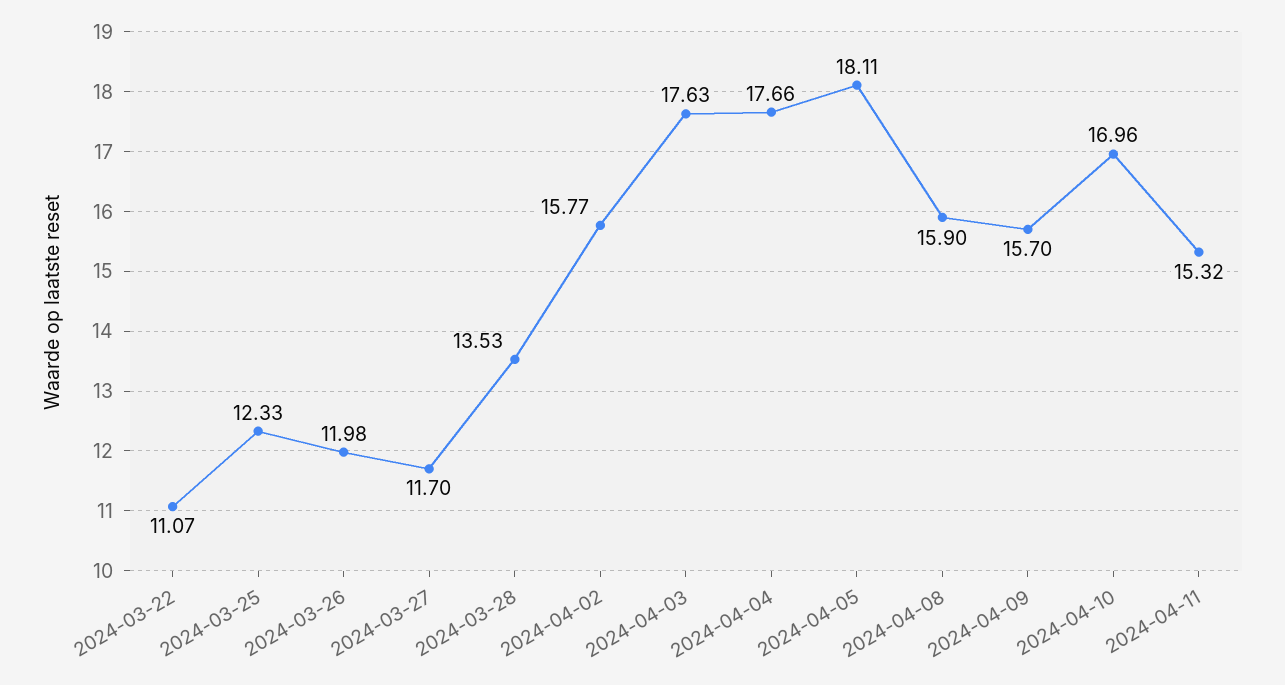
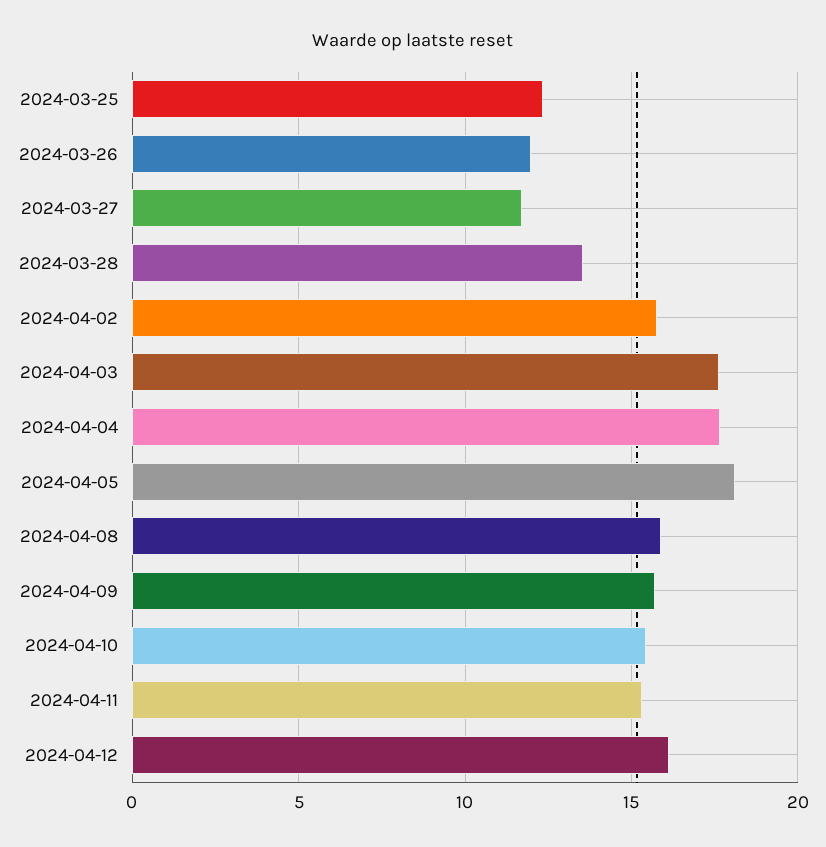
2024-03-22: 11.07 -> none
2024-04-10: 16.96 -> 15.5
2024-04-12: none -> 16

